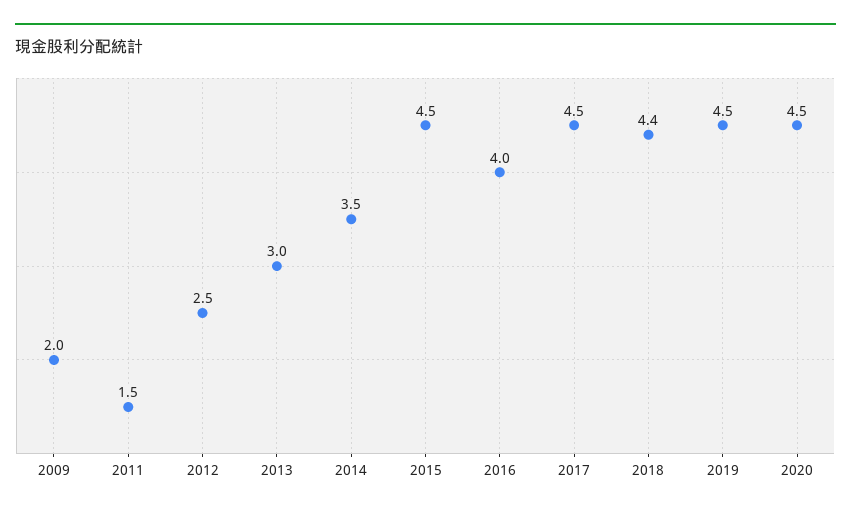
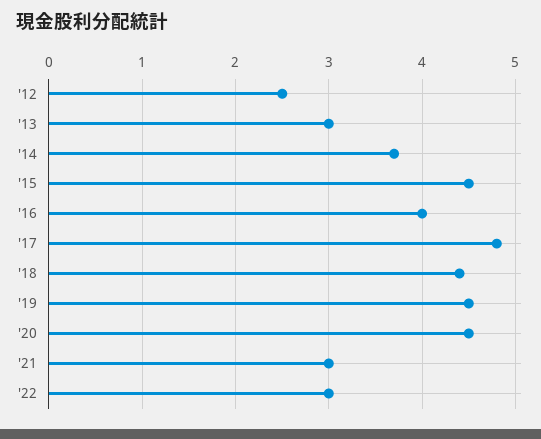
2009: 2 -> none
2011: 1.5 -> none
2014: 3.5 -> 3.7
2017: 4.5 -> 4.8
'21: none -> 3
'22: none -> 3

